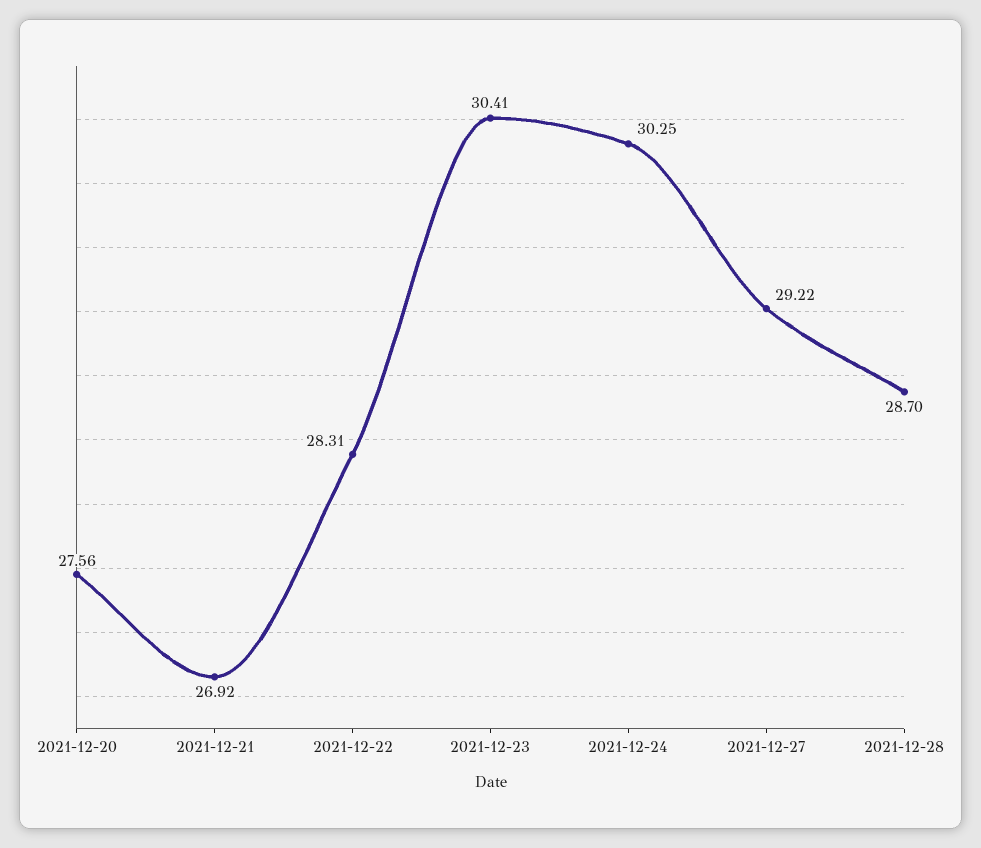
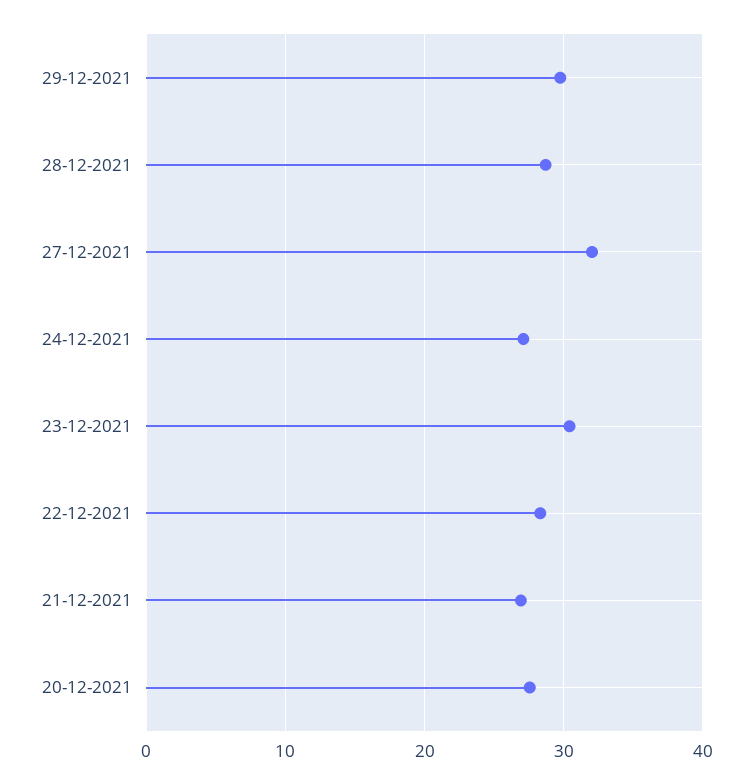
2021-12-24: 30.25 -> 27
2021-12-27: 29.22 -> 32
29-12-2021: none -> 30

